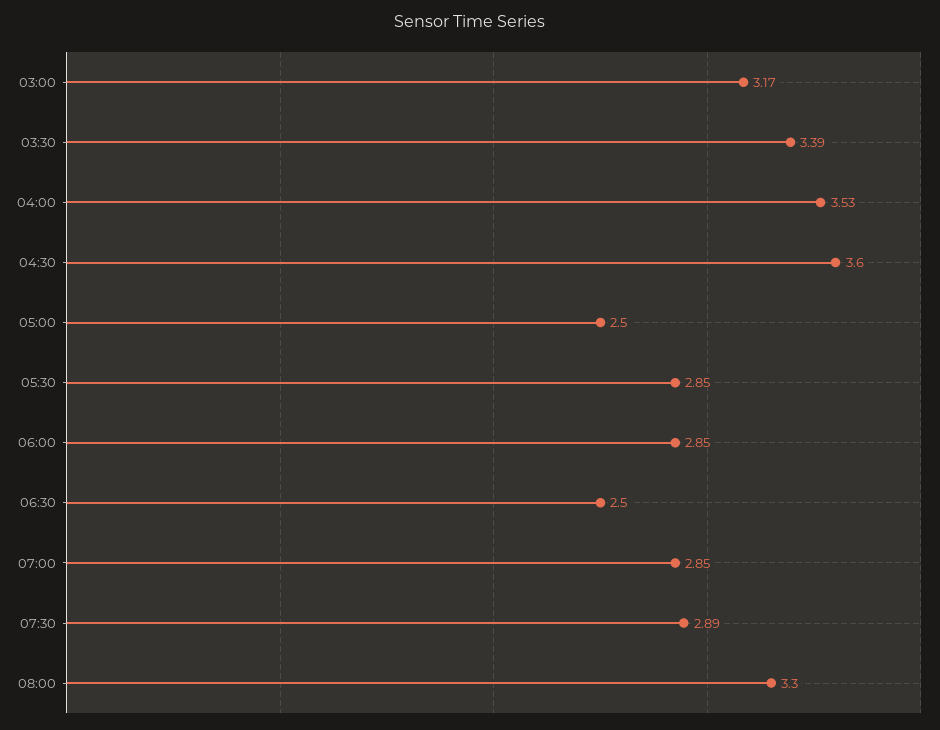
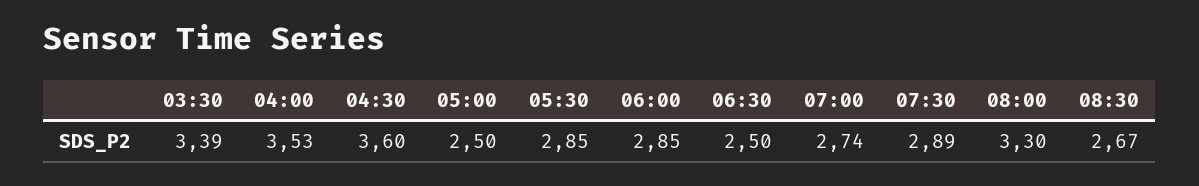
03:00: 3.17 -> none
07:00: 2.85 -> 2.74
08:30: none -> 2.67

